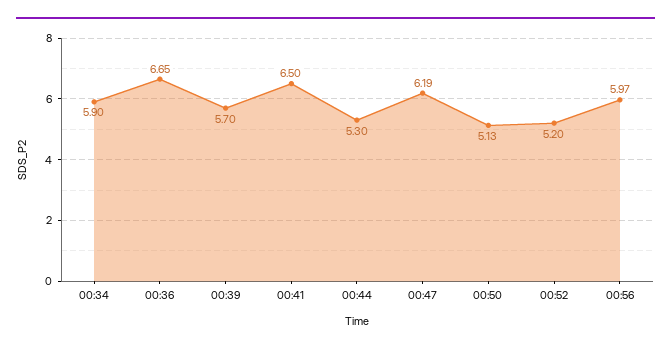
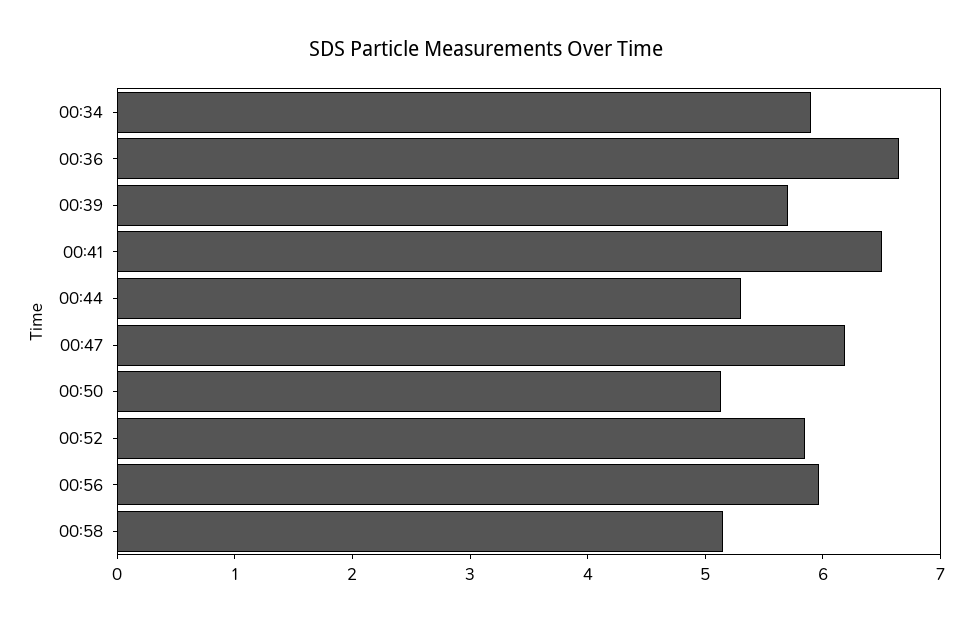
00:52: 5.2 -> 5.8
00:58: none -> 5.2

